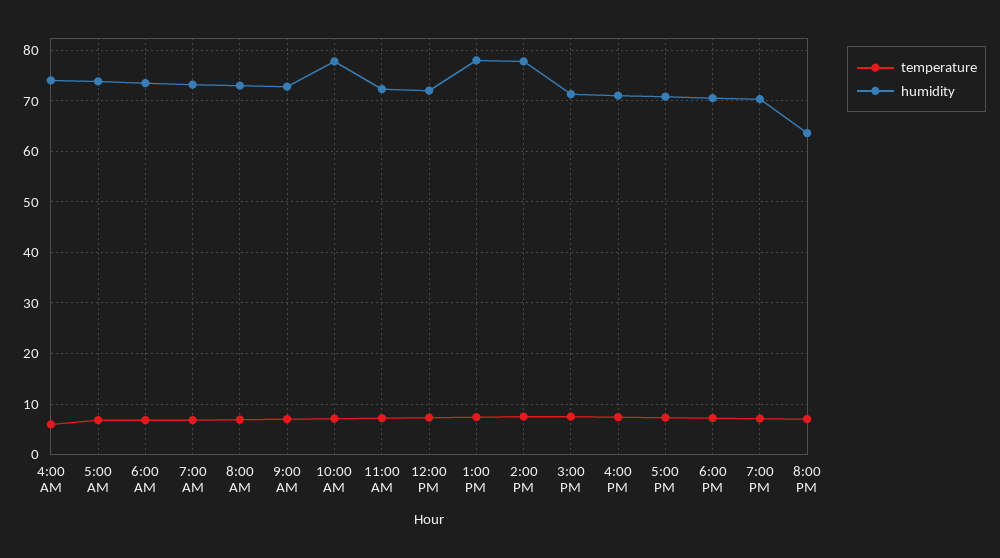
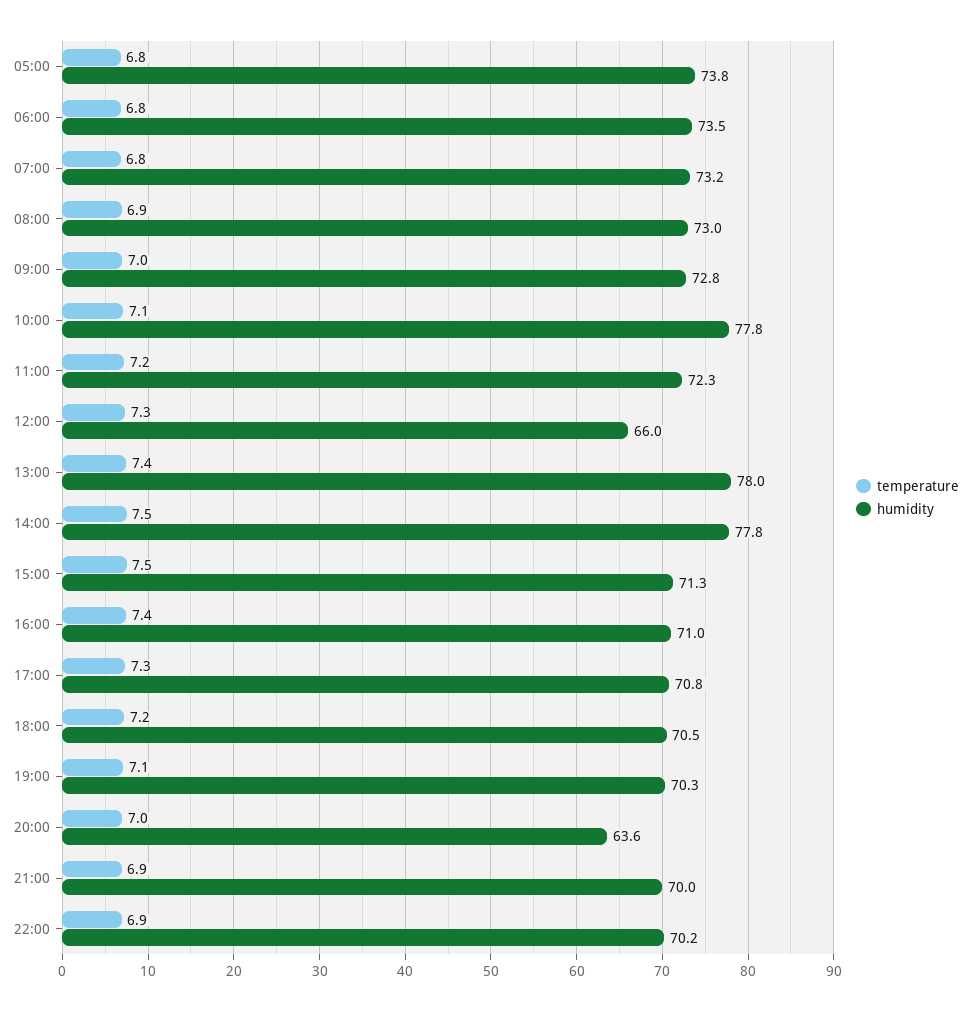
temperature, 4:00 AM: 6 -> none
humidity, 4:00 AM: 74 -> none
humidity, 12:00 PM: 72 -> 66
temperature, 21:00: none -> 6.9
humidity, 21:00: none -> 70
temperature, 22:00: none -> 6.9
humidity, 22:00: none -> 70.2

